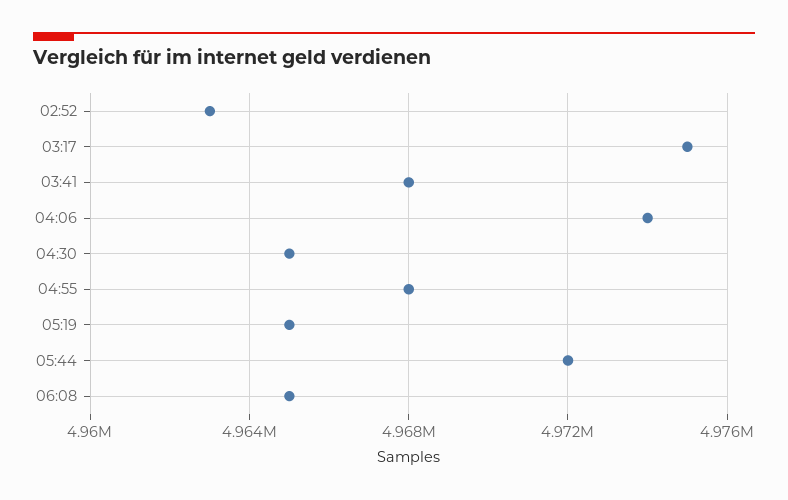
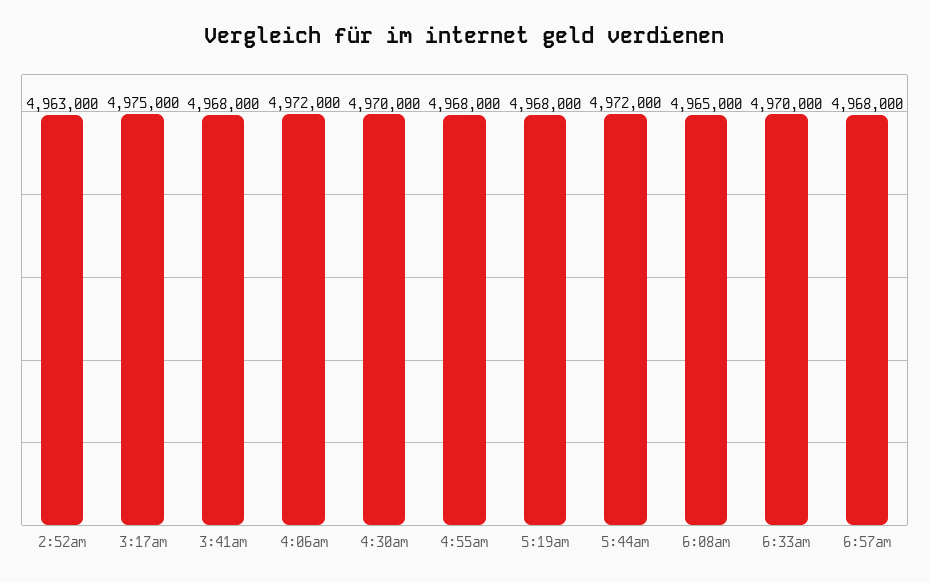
04:06: 4974000 -> 4972000
04:30: 4965000 -> 4970000
05:19: 4965000 -> 4968000
6:33am: none -> 4970000
6:57am: none -> 4968000

